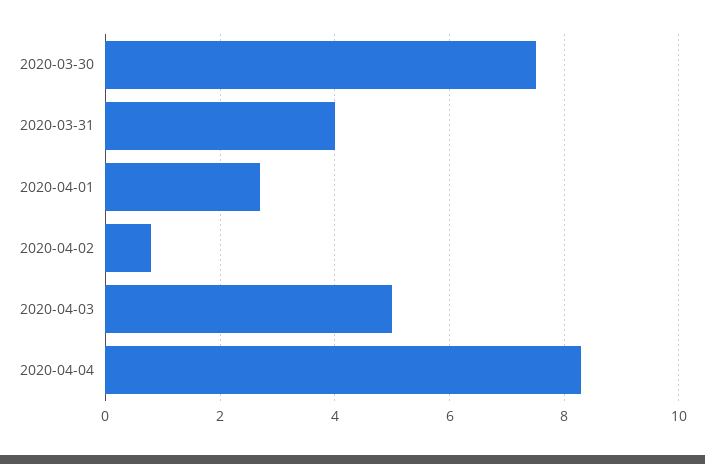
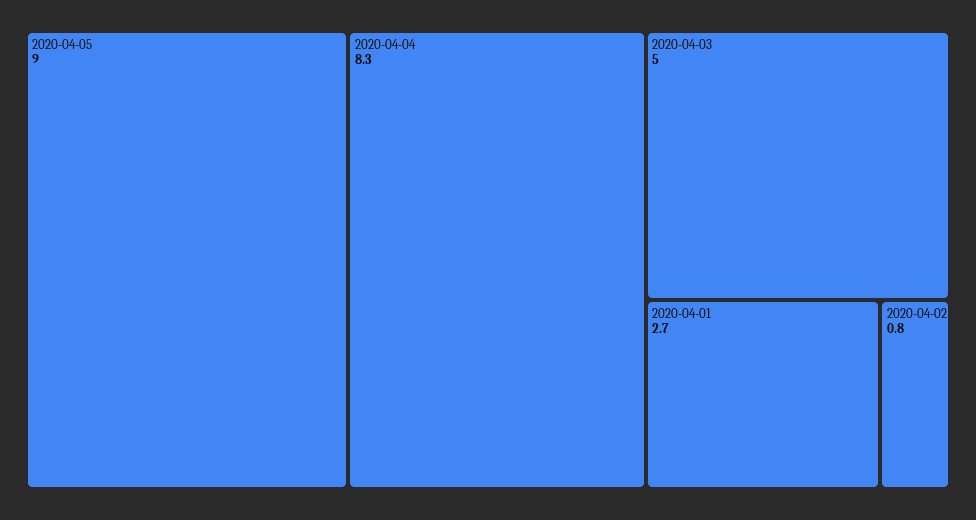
2020-03-30: 7.5 -> none
2020-03-31: 4 -> none
2020-04-05: none -> 9

